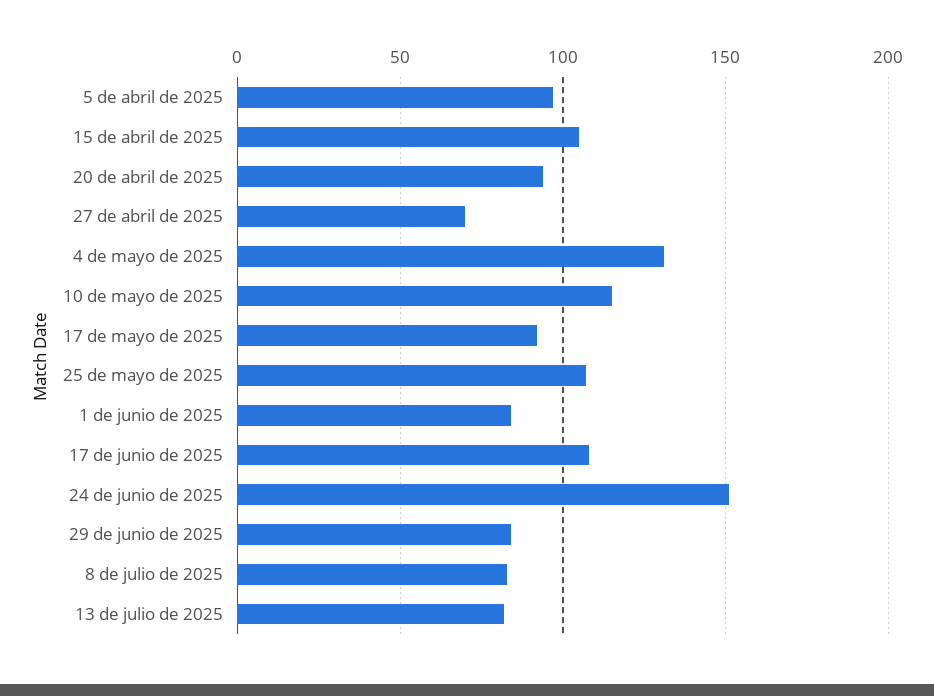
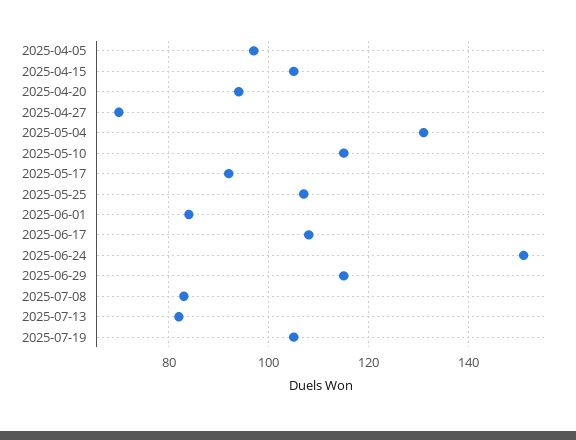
29 de junio de 2025: 85 -> 115
2025-07-19: none -> 105

